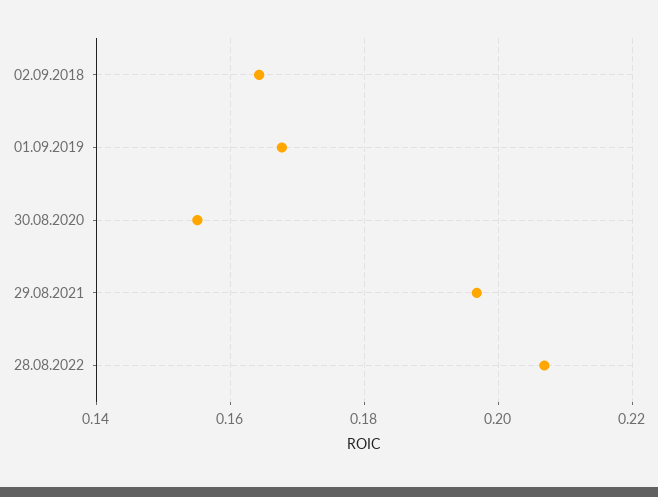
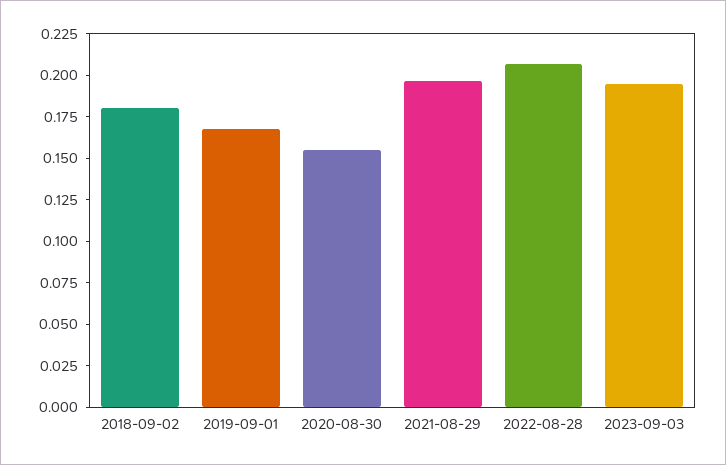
02.09.2018: 0.164 -> 0.18
2023-09-03: none -> 0.195

